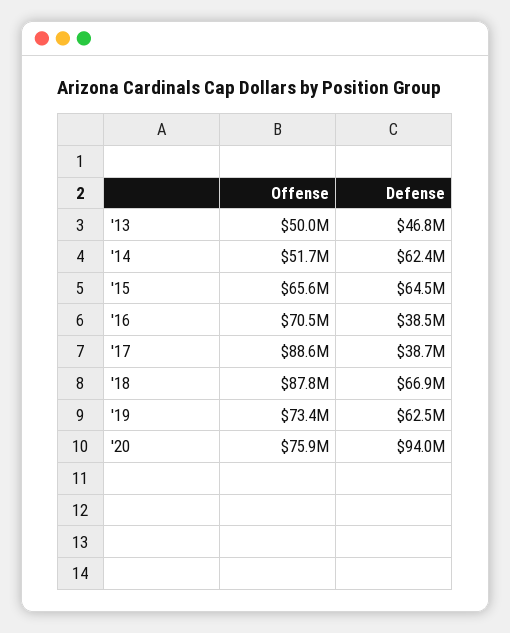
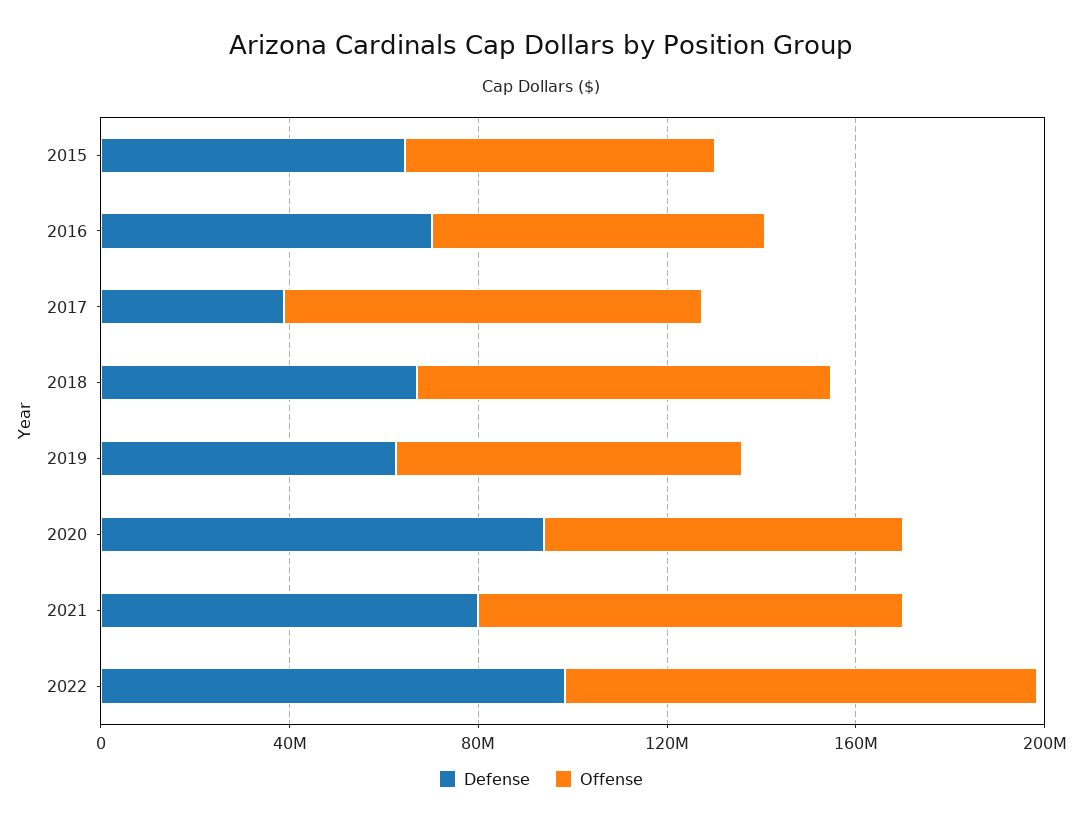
Offense, '13: 50000000 -> none
Defense, '13: 46800000 -> none
Offense, '14: 51700000 -> none
Defense, '14: 62400000 -> none
Defense, '16: 38500000 -> 70000000
Defense, 2021: none -> 80000000
Offense, 2021: none -> 90000000
Defense, 2022: none -> 100000000
Offense, 2022: none -> 100000000

